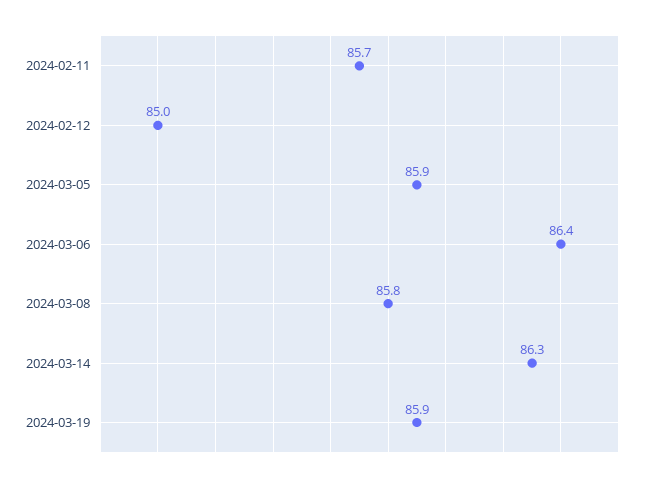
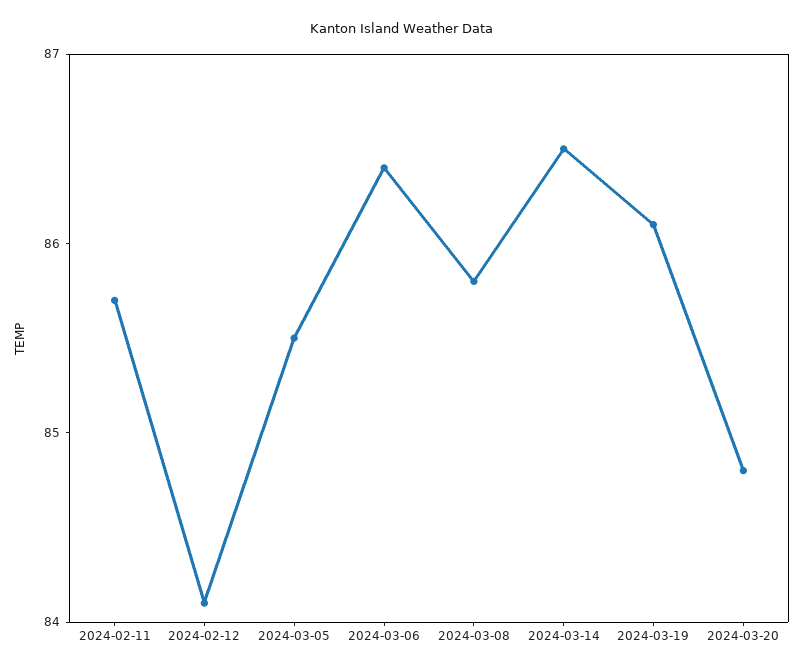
2024-02-12: 85 -> 84.1
2024-03-05: 85.9 -> 85.5
2024-03-14: 86.3 -> 86.5
2024-03-19: 85.9 -> 86.1
2024-03-20: none -> 84.8

